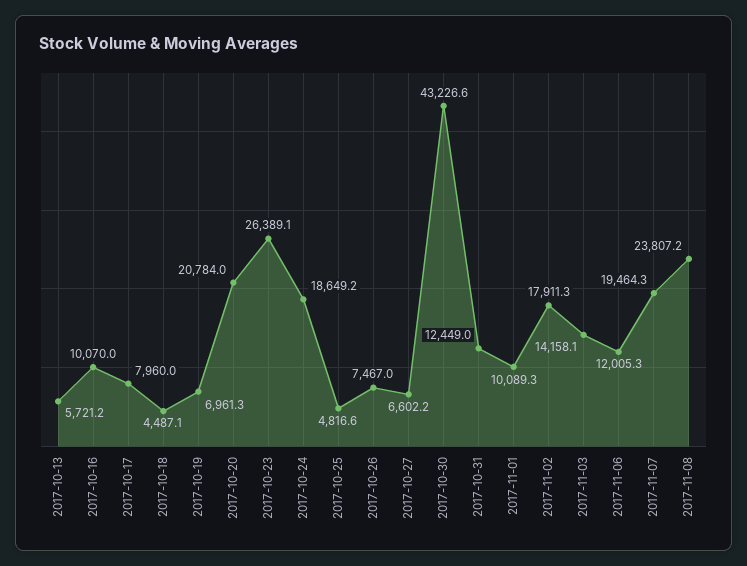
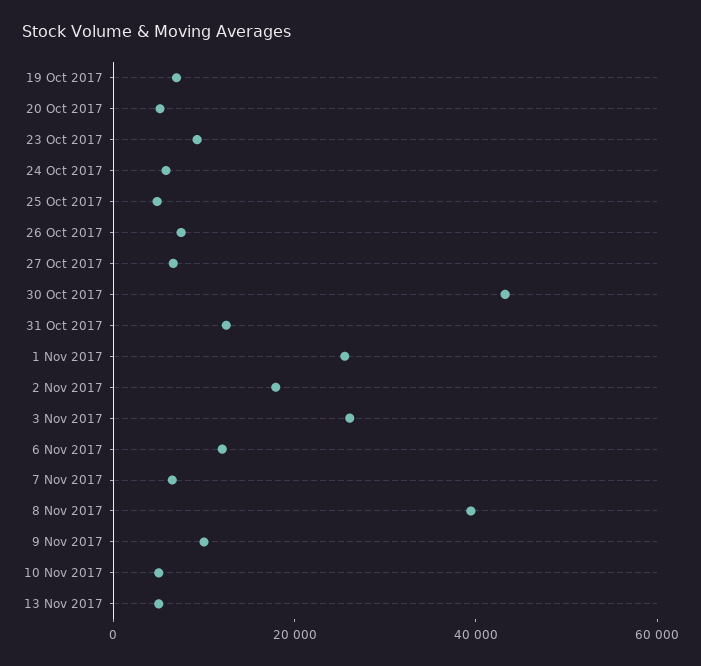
2017-10-13: 5721.2 -> none
2017-10-16: 10070 -> none
2017-10-17: 7960 -> none
2017-10-18: 4487.1 -> none
2017-10-20: 20784 -> 5000
2017-10-23: 26389.1 -> 10000
2017-10-24: 18649.2 -> 5000
2017-11-01: 10089.3 -> 25000
2017-11-03: 14158.1 -> 25000
2017-11-07: 19464.3 -> 5000
2017-11-08: 23807.2 -> 40000
9 Nov 2017: none -> 10000
10 Nov 2017: none -> 5000
13 Nov 2017: none -> 5000

